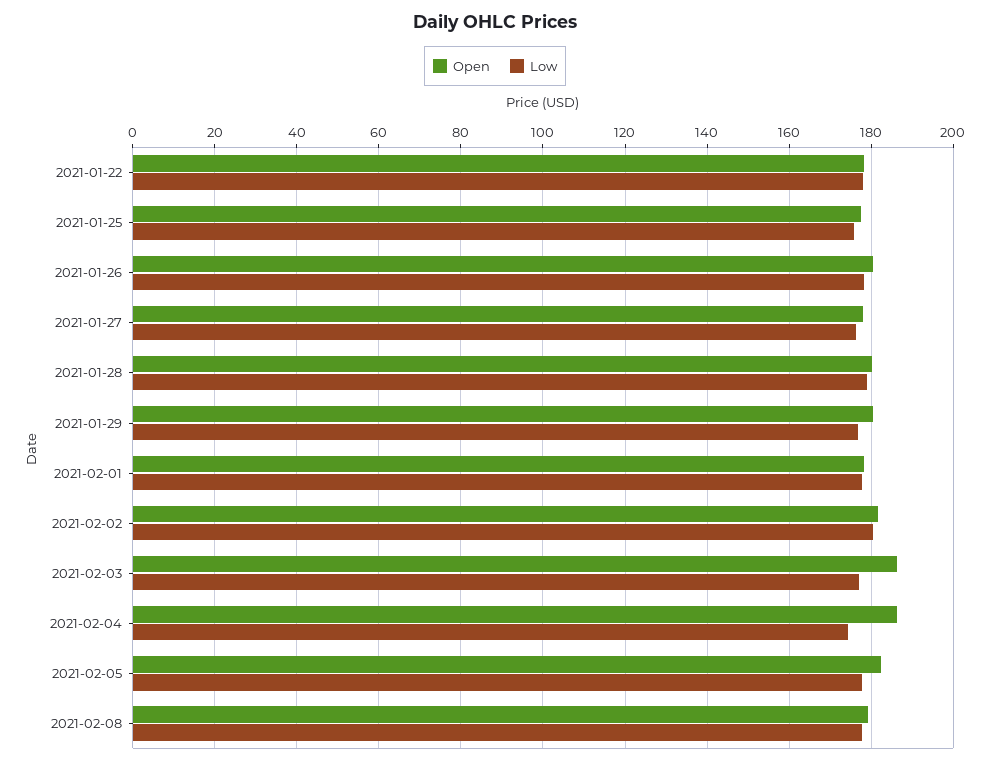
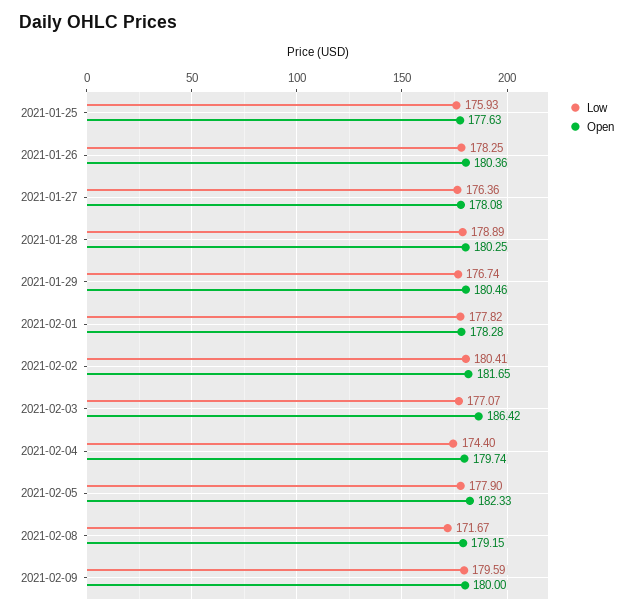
Open, 2021-01-22: 178 -> none
Low, 2021-01-22: 178 -> none
Open, 2021-02-04: 186 -> 179.74
Low, 2021-02-08: 178 -> 171.67
Low, 2021-02-09: none -> 179.59
Open, 2021-02-09: none -> 180

